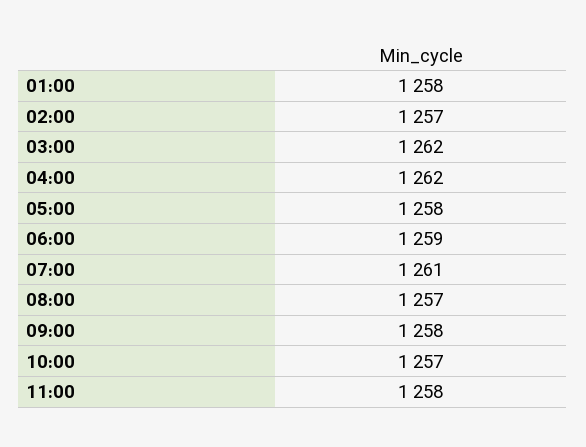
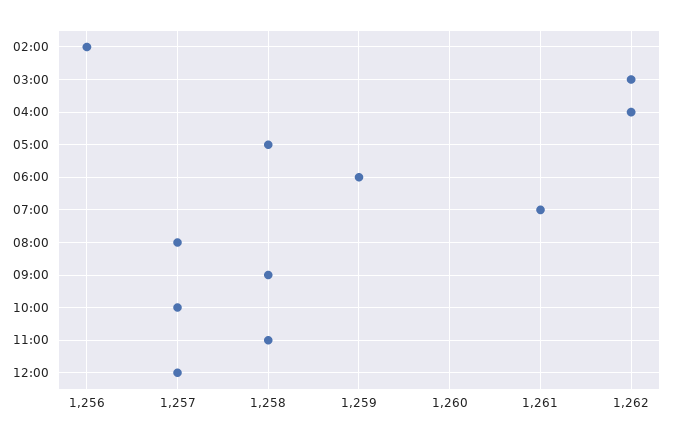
01:00: 1258 -> none
02:00: 1257 -> 1256
12:00: none -> 1257

